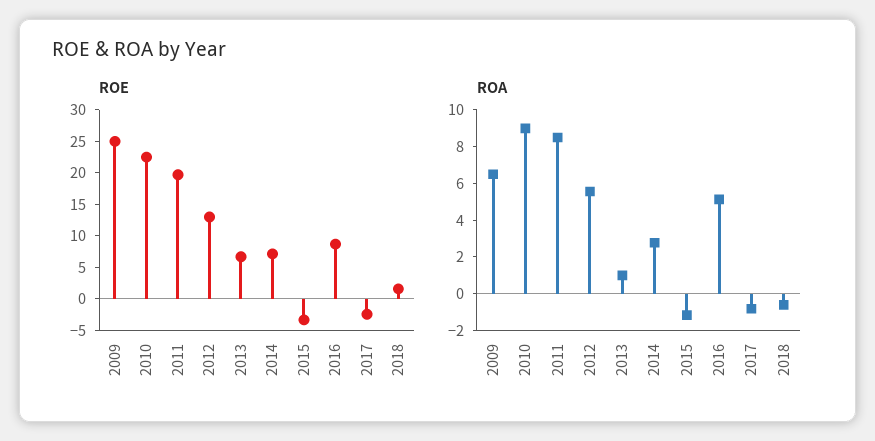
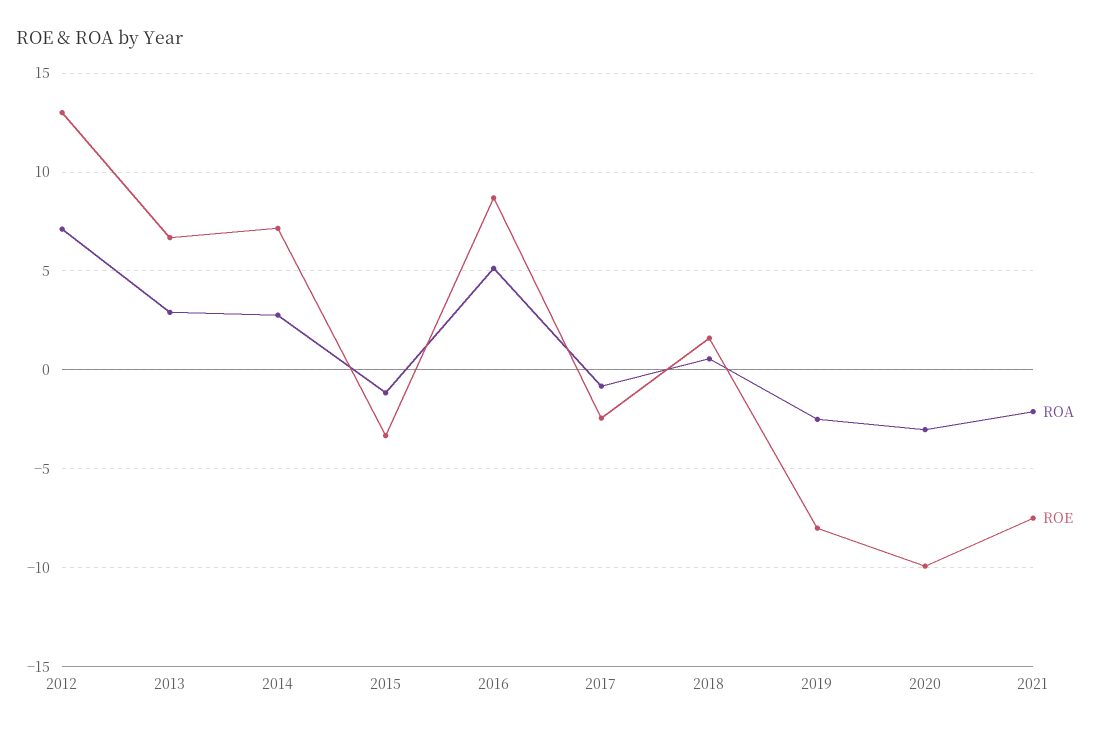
ROE, 2009: 25 -> none
ROE, 2010: 22.5 -> none
ROE, 2011: 20 -> none
ROA, 2009: 6.5 -> none
ROA, 2010: 9 -> none
ROA, 2011: 8.5 -> none
ROA, 2012: 5.5 -> 7
ROA, 2013: 1 -> 3
ROA, 2018: -0.5 -> 0.5
ROA, 2019: none -> -2.5
ROE, 2019: none -> -8
ROA, 2020: none -> -3
ROE, 2020: none -> -10
ROA, 2021: none -> -2
ROE, 2021: none -> -7.5

